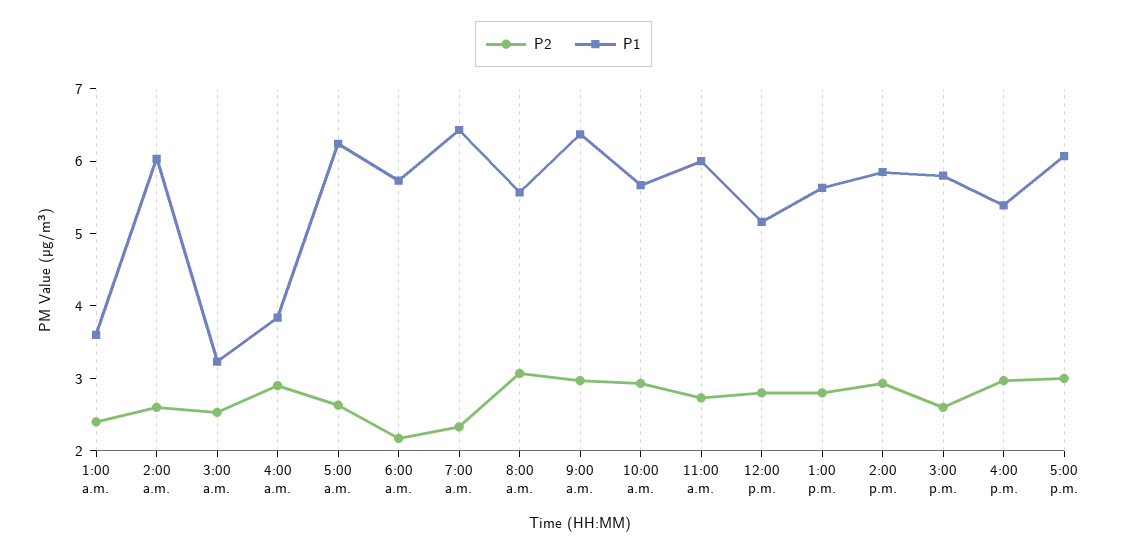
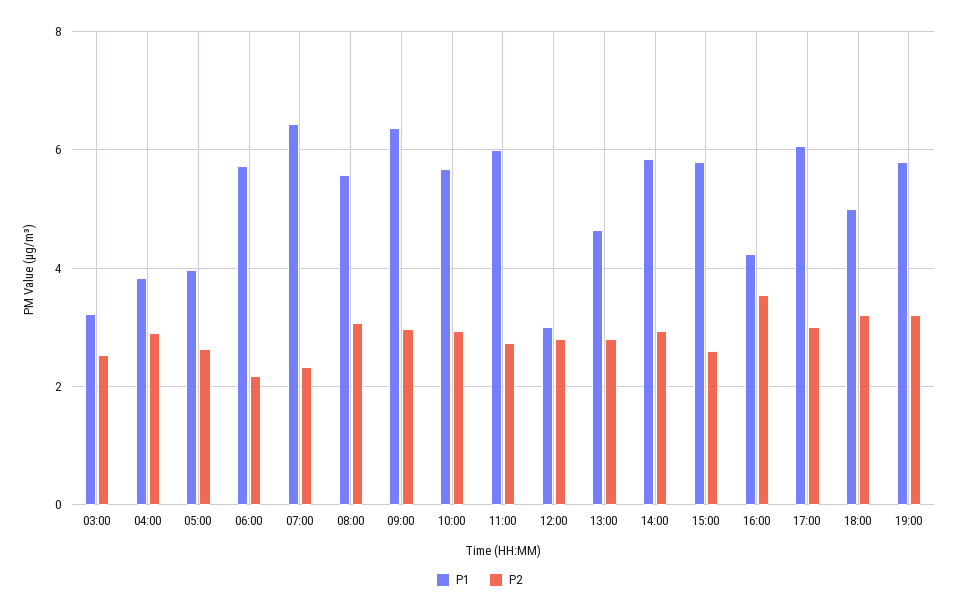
P2, 1:00 a.m.: 2.4 -> none
P1, 1:00 a.m.: 3.6 -> none
P2, 2:00 a.m.: 2.6 -> none
P1, 2:00 a.m.: 6 -> none
P1, 5:00 a.m.: 6.2 -> 4
P1, 12:00 p.m.: 5.2 -> 3
P1, 1:00 p.m.: 5.6 -> 4.6
P2, 4:00 p.m.: 3 -> 3.6
P1, 4:00 p.m.: 5.4 -> 4.2
P1, 18:00: none -> 5
P2, 18:00: none -> 3.2
P1, 19:00: none -> 5.8
P2, 19:00: none -> 3.2

